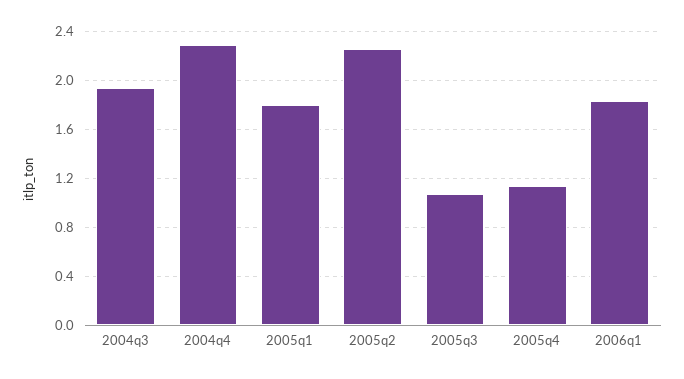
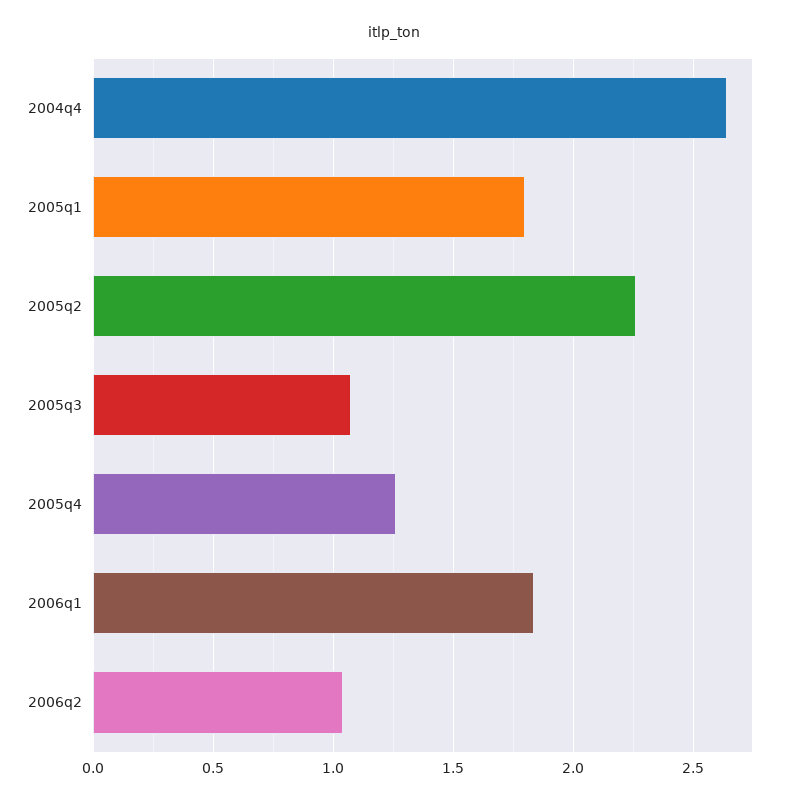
2004q3: 1.95 -> none
2004q4: 2.3 -> 2.65
2005q4: 1.15 -> 1.25
2006q2: none -> 1.05

